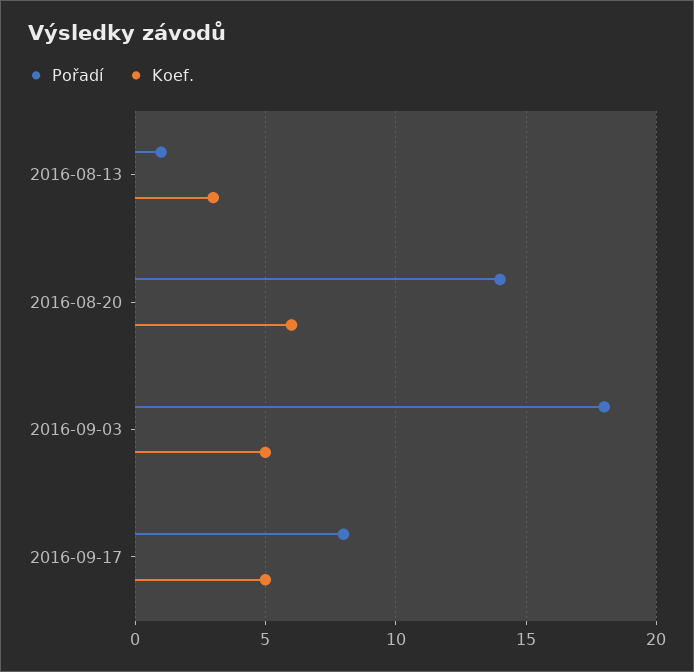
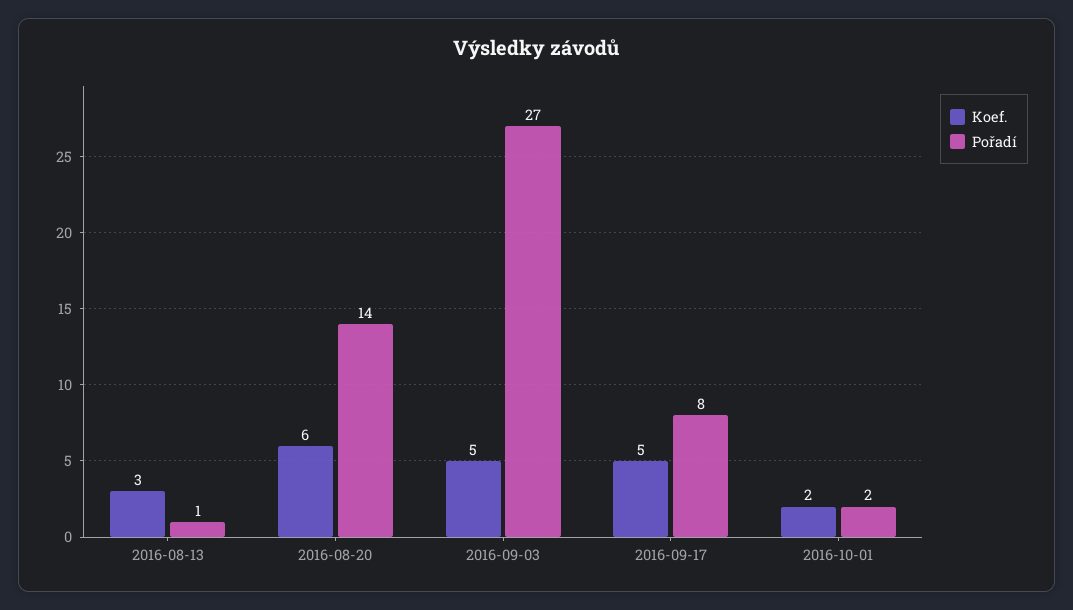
Pořadí, 2016-09-03: 18 -> 27
Koef., 2016-10-01: none -> 2
Pořadí, 2016-10-01: none -> 2

